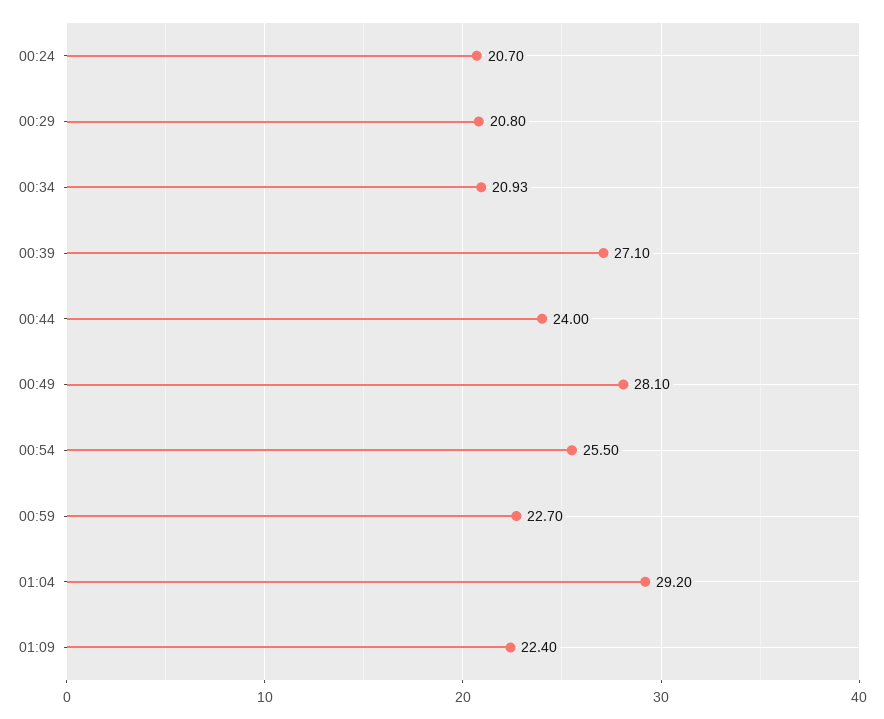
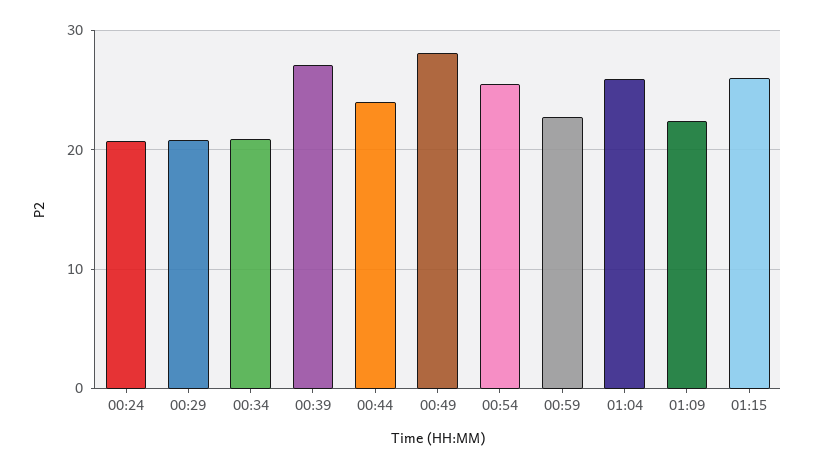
01:04: 29.2 -> 26
01:15: none -> 26

